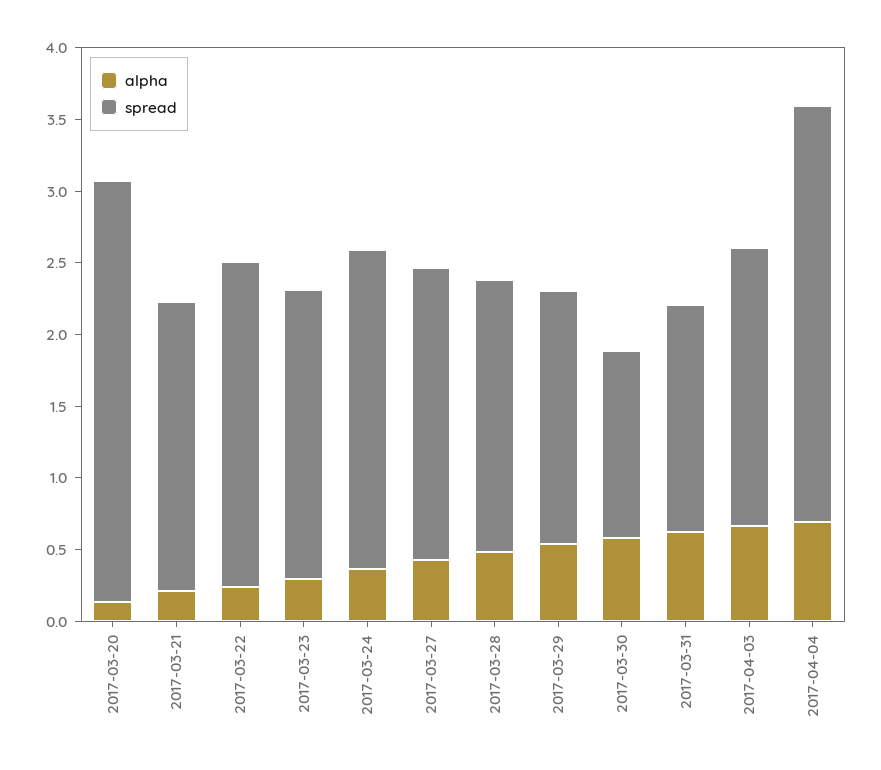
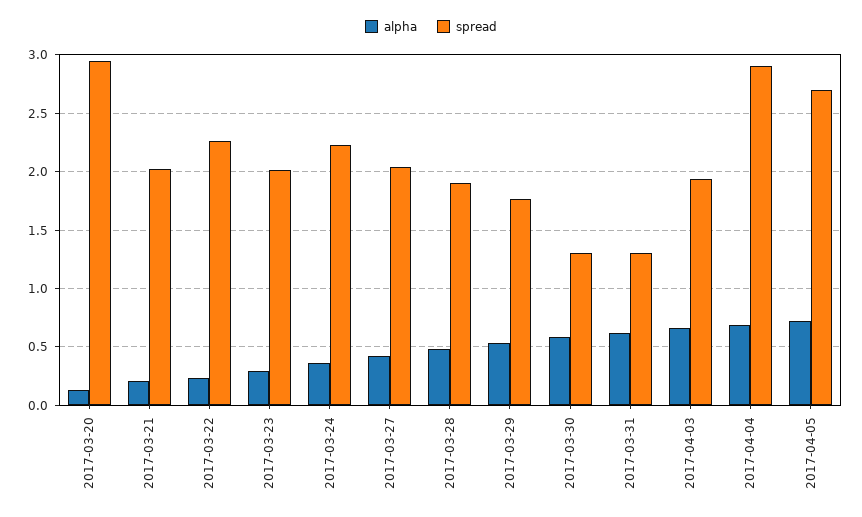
spread, 2017-03-31: 1.6 -> 1.3
alpha, 2017-04-05: none -> 0.7
spread, 2017-04-05: none -> 2.7

